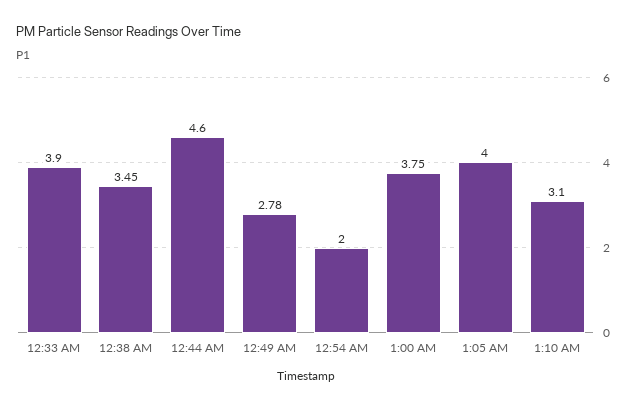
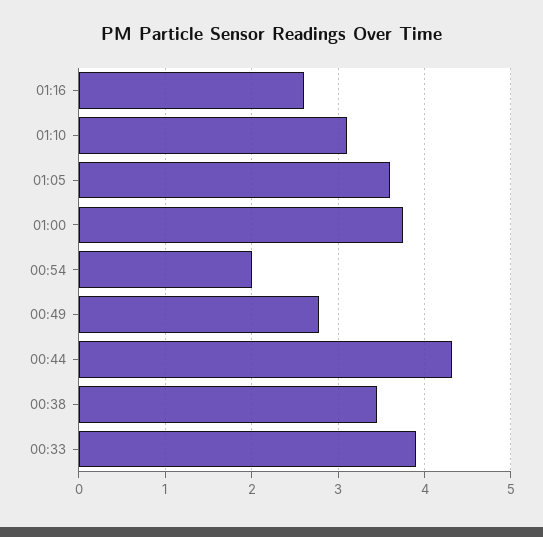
12:44 AM: 4.6 -> 4.3
1:05 AM: 4 -> 3.6
01:16: none -> 2.6

